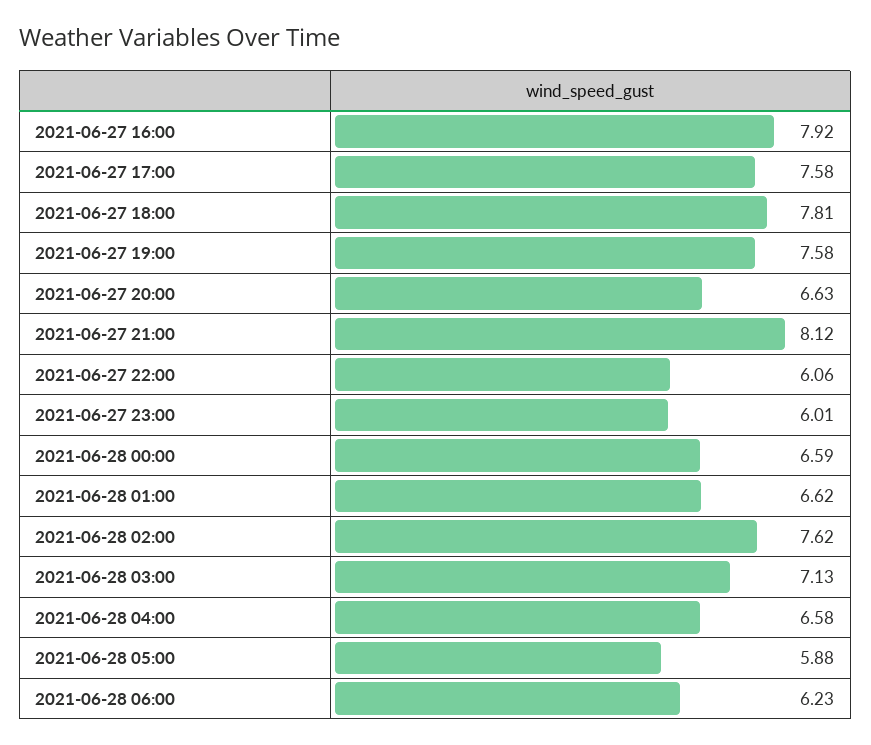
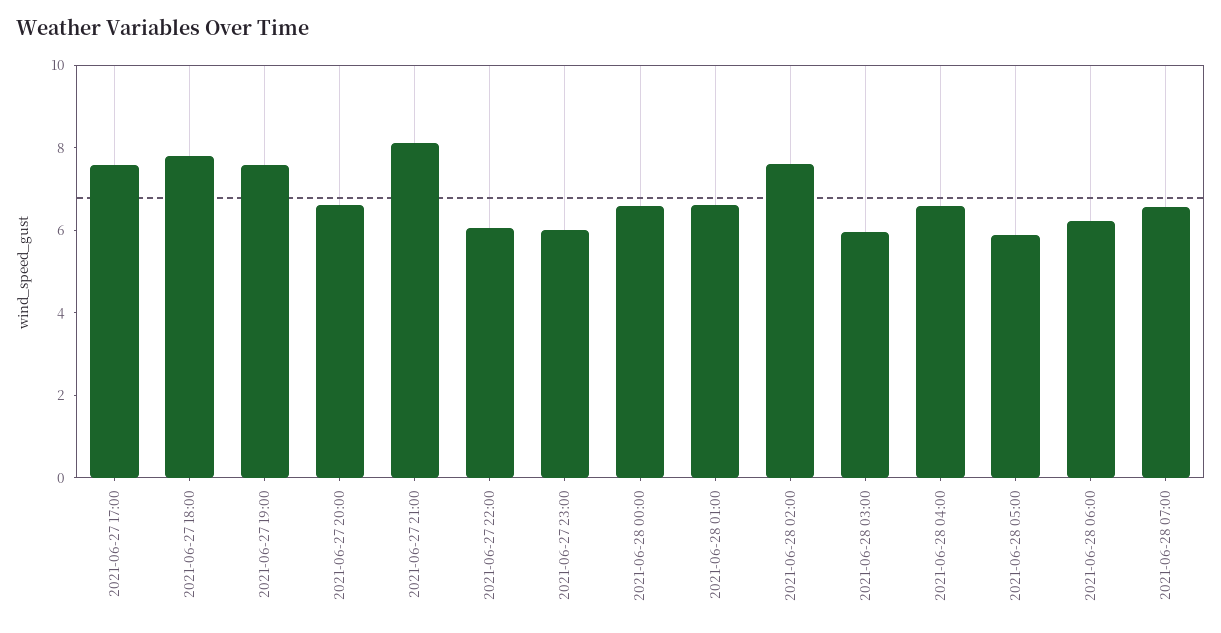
2021-06-27 16:00: 7.92 -> none
2021-06-28 03:00: 7.13 -> 6
2021-06-28 07:00: none -> 6.5

